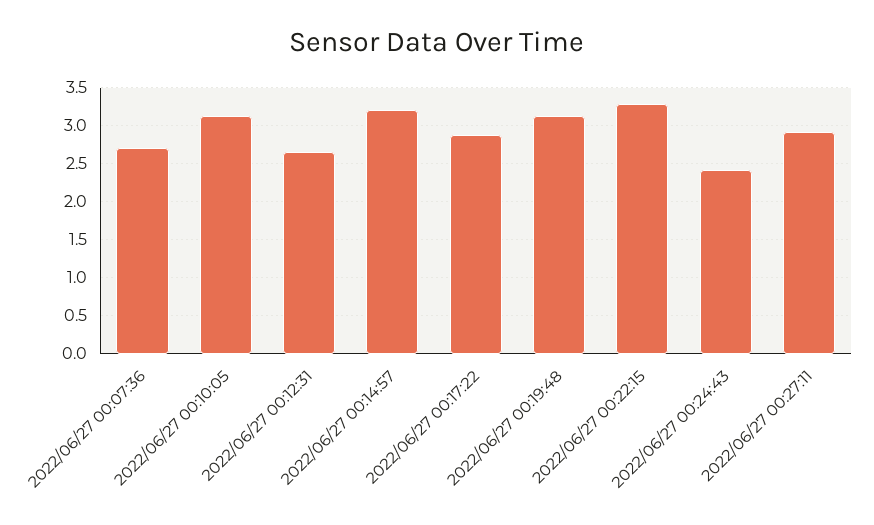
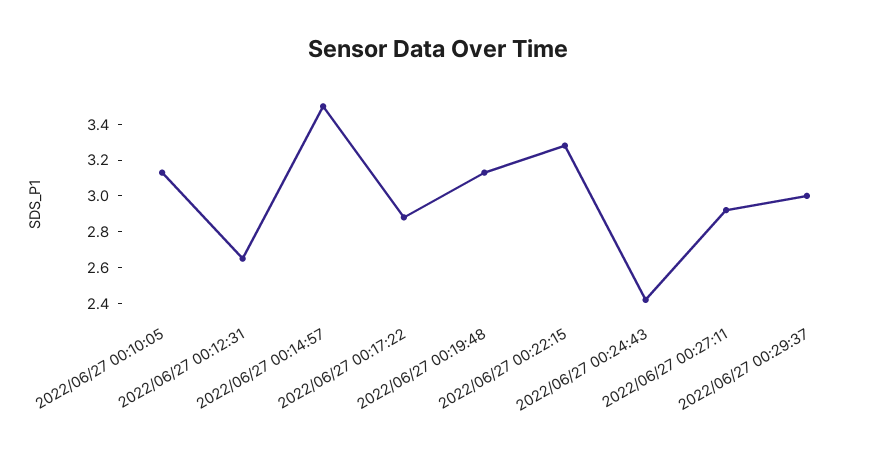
2022/06/27 00:07:36: 2.7 -> none
2022/06/27 00:14:57: 3.2 -> 3.5
2022/06/27 00:29:37: none -> 3

